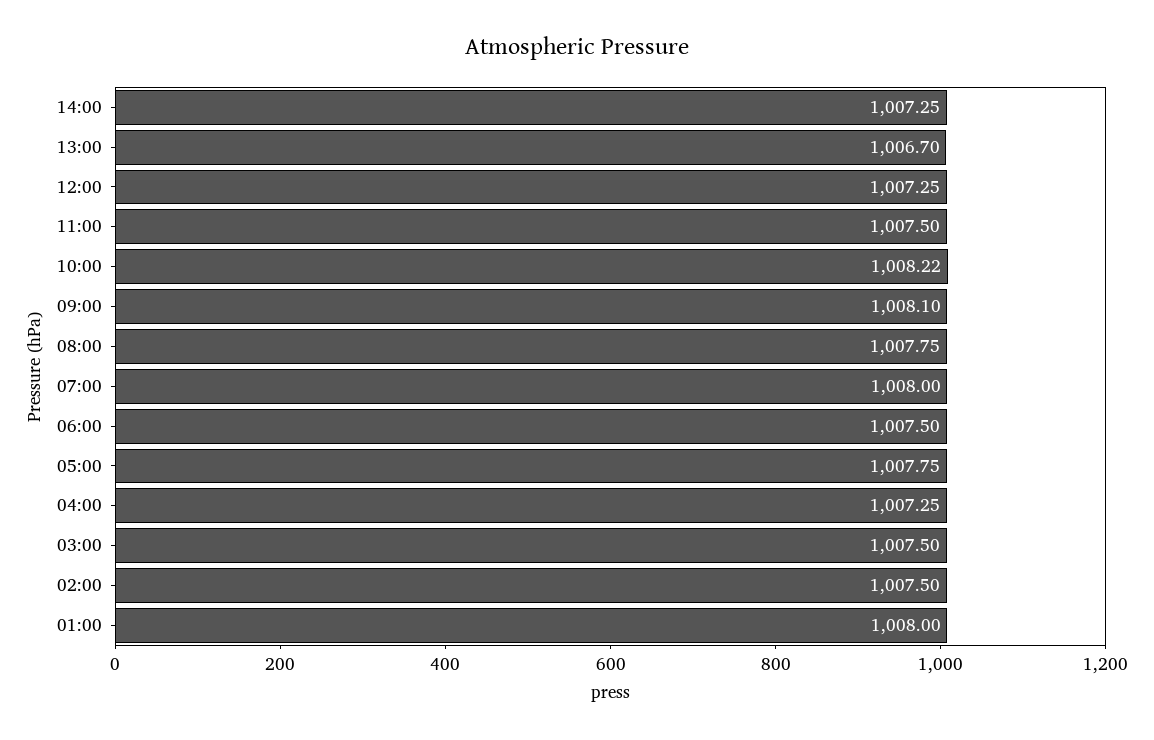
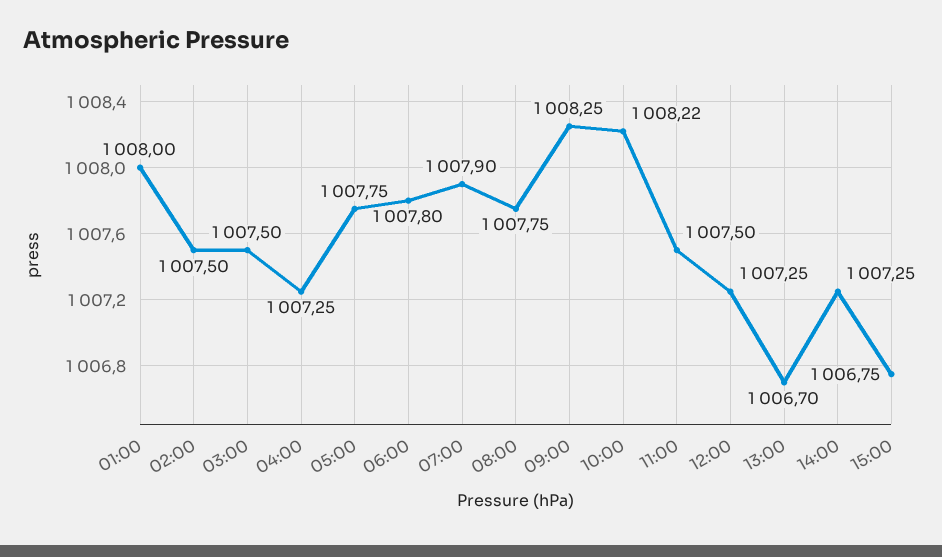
09:00: 1008.1 -> 1008.25
07:00: 1008 -> 1007.9
06:00: 1007.5 -> 1007.8
15:00: none -> 1006.75

